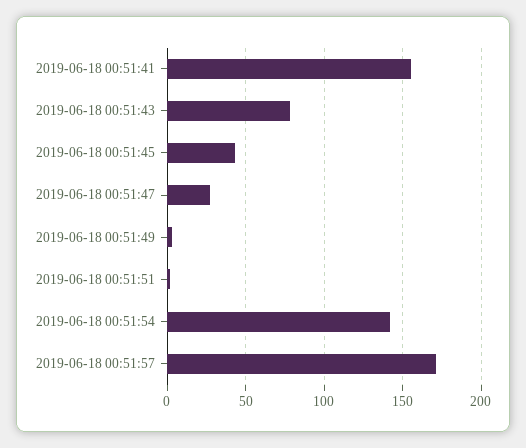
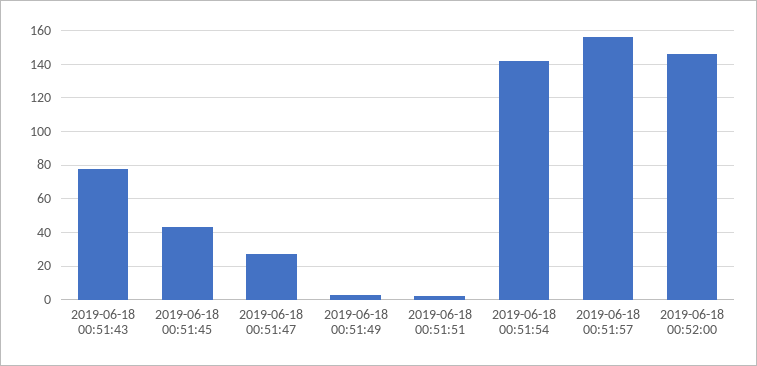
2019-06-18 00:51:41: 155 -> none
2019-06-18 00:51:57: 170 -> 155
2019-06-18 00:52:00: none -> 145

